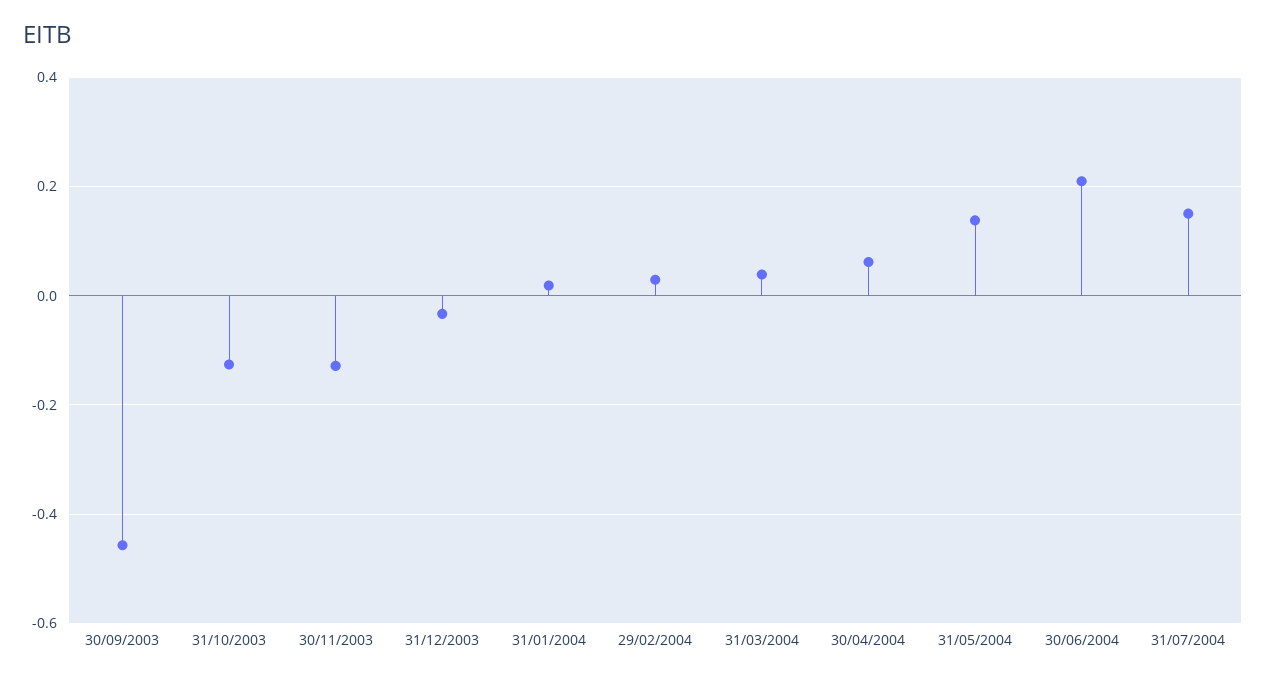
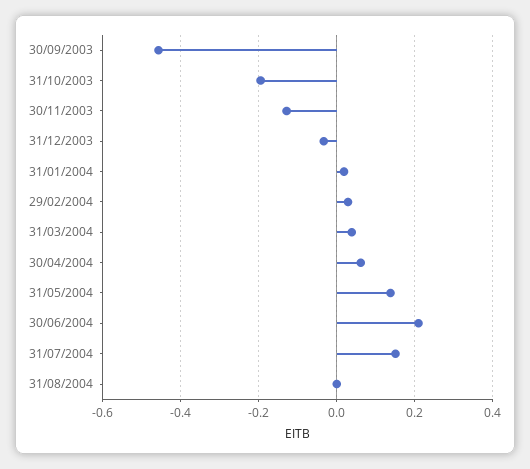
31/10/2003: -0.12 -> -0.2
31/08/2004: none -> 0

